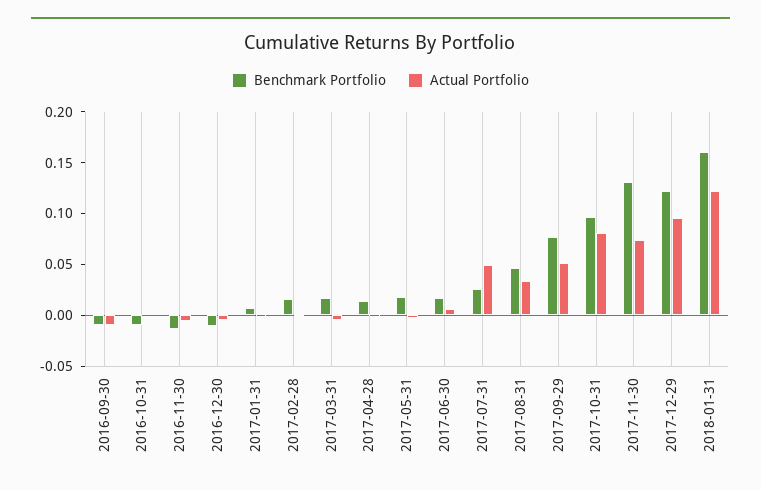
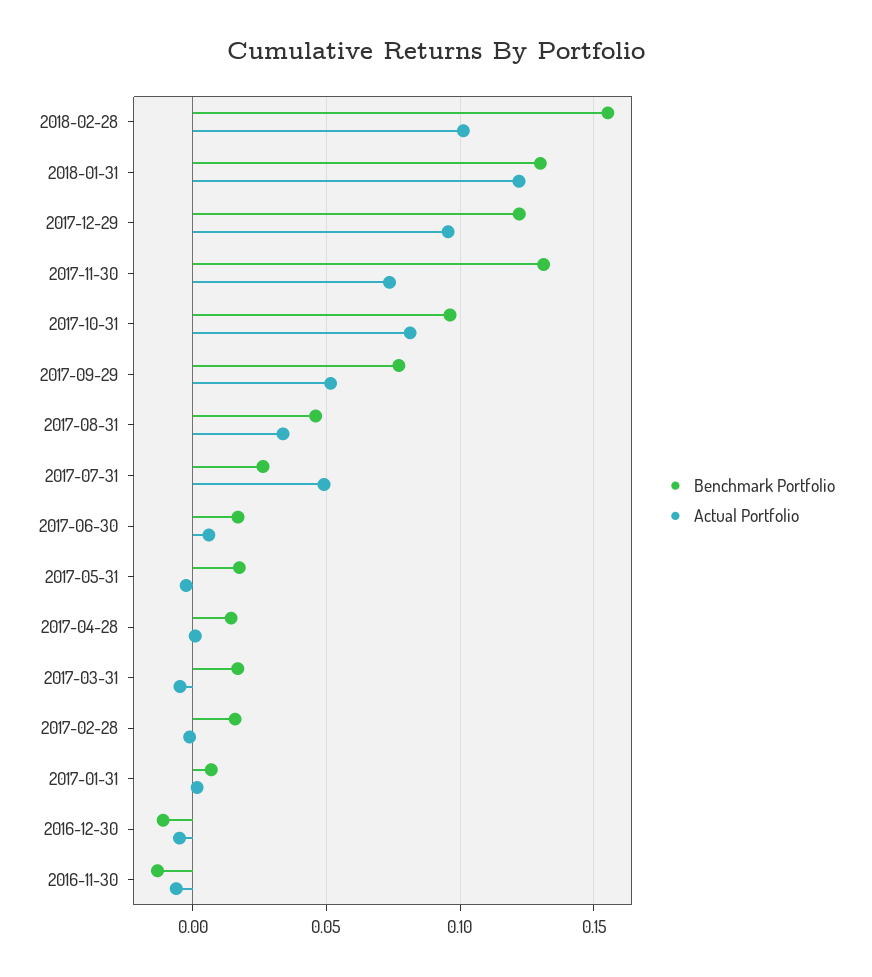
Benchmark Portfolio, 2016-09-30: -0.01 -> none
Actual Portfolio, 2016-09-30: -0.01 -> none
Benchmark Portfolio, 2016-10-31: -0.01 -> none
Actual Portfolio, 2016-10-31: 0 -> none
Benchmark Portfolio, 2018-01-31: 0.16 -> 0.13
Benchmark Portfolio, 2018-02-28: none -> 0.155
Actual Portfolio, 2018-02-28: none -> 0.1

